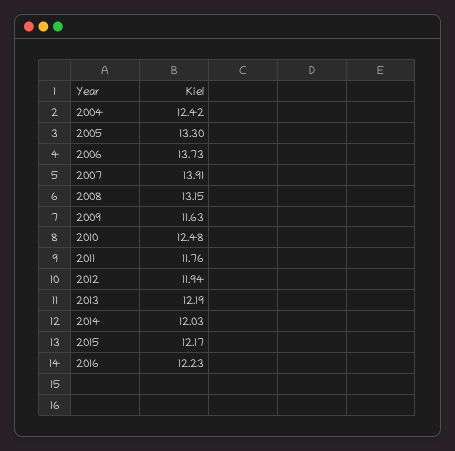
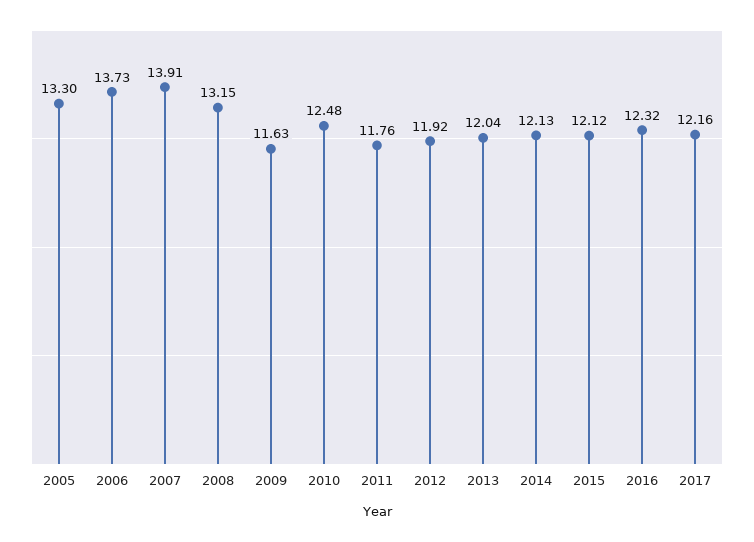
2004: 12.42 -> none
2012: 11.94 -> 11.92
2013: 12.19 -> 12.04
2014: 12.03 -> 12.13
2015: 12.17 -> 12.12
2016: 12.23 -> 12.32
2017: none -> 12.16

